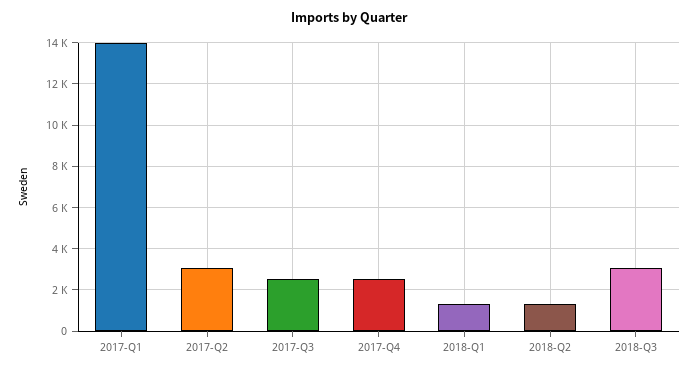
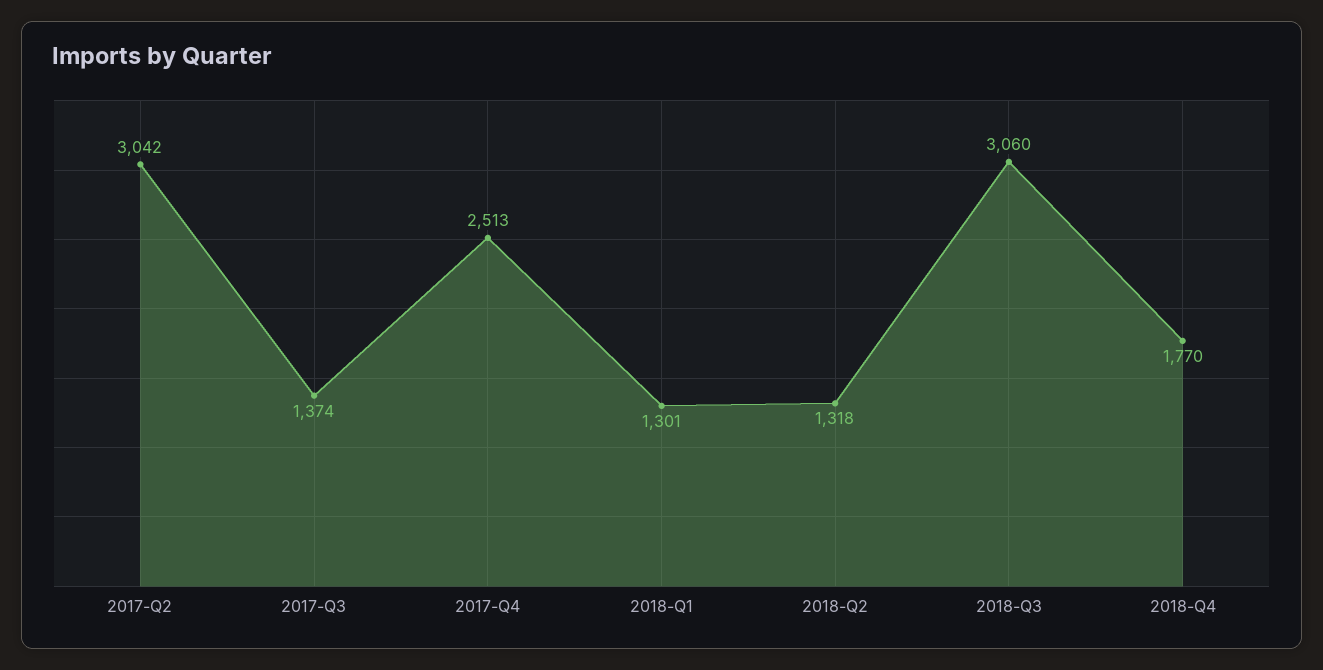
2017-Q1: 14000 -> none
2017-Q3: 2500 -> 1374
2018-Q4: none -> 1770

